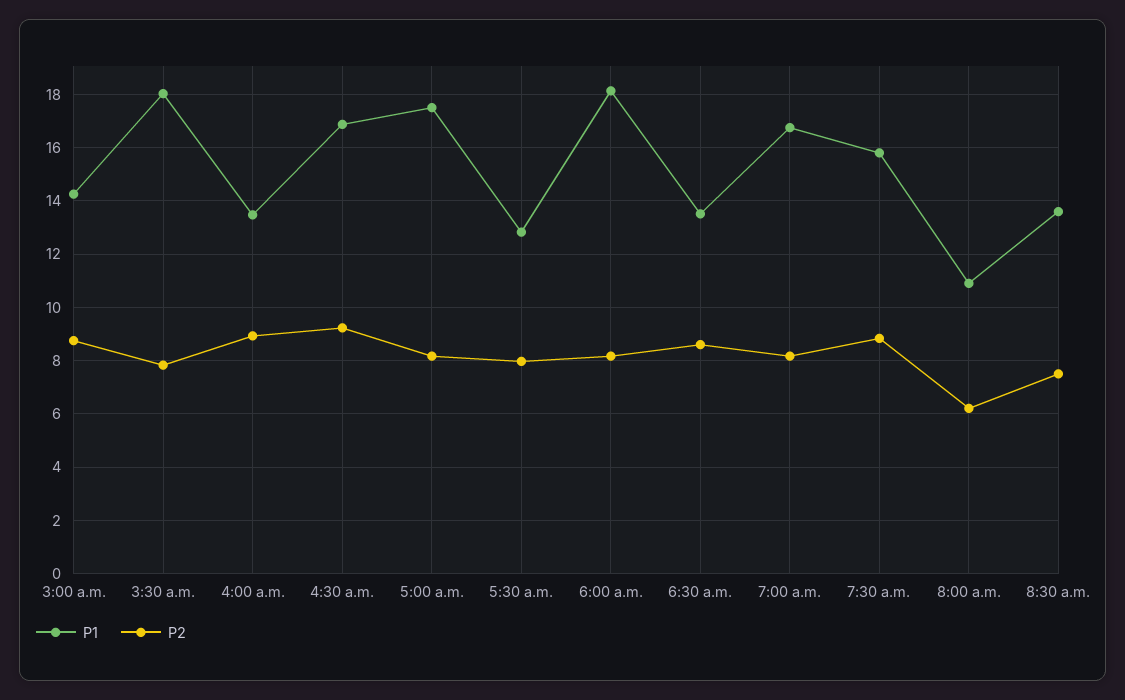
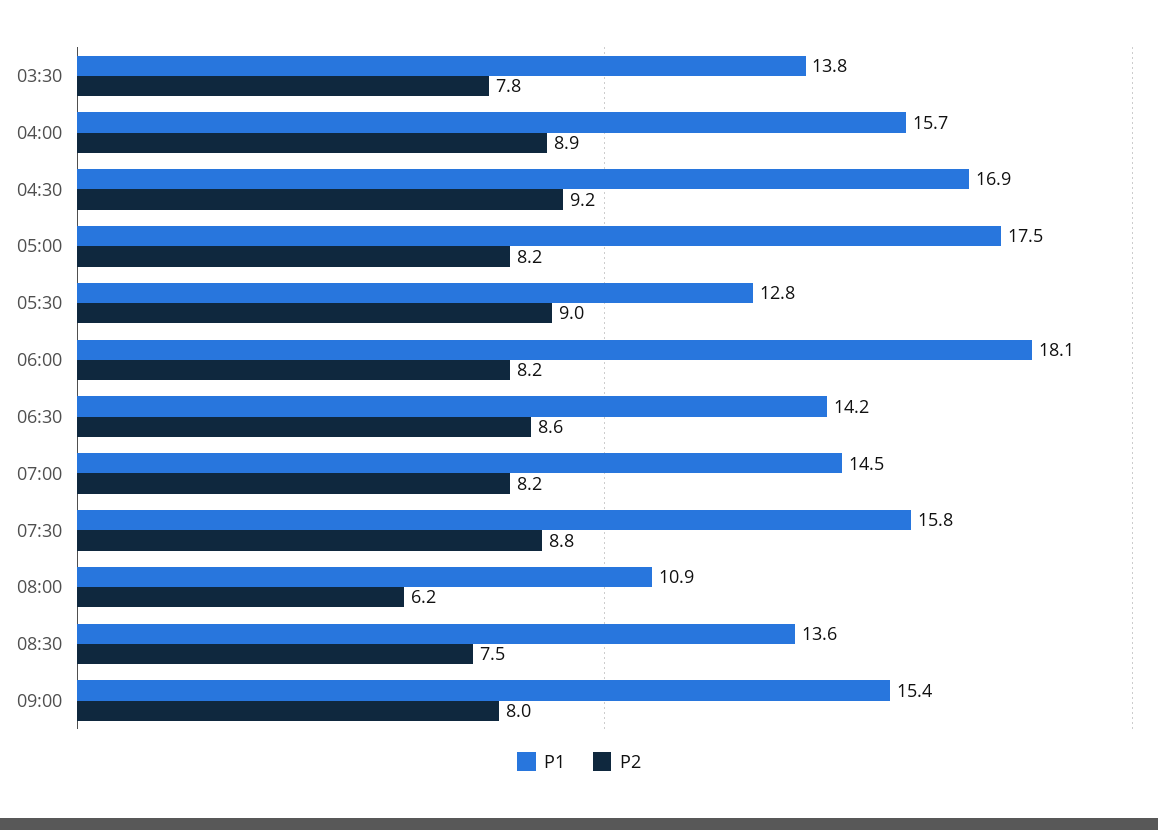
P1, 3:00 a.m.: 14.25 -> none
P2, 3:00 a.m.: 8.75 -> none
P1, 3:30 a.m.: 18 -> 13.8
P1, 4:00 a.m.: 13.5 -> 15.7
P2, 5:30 a.m.: 8 -> 9
P1, 6:30 a.m.: 13.5 -> 14.2
P1, 7:00 a.m.: 16.75 -> 14.5
P1, 09:00: none -> 15.4
P2, 09:00: none -> 8

